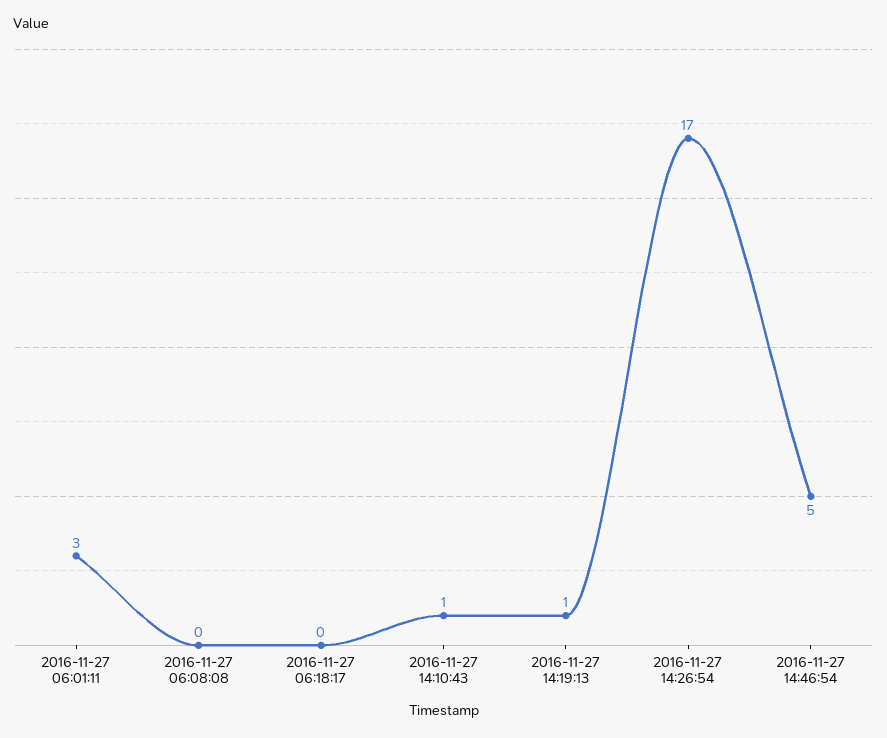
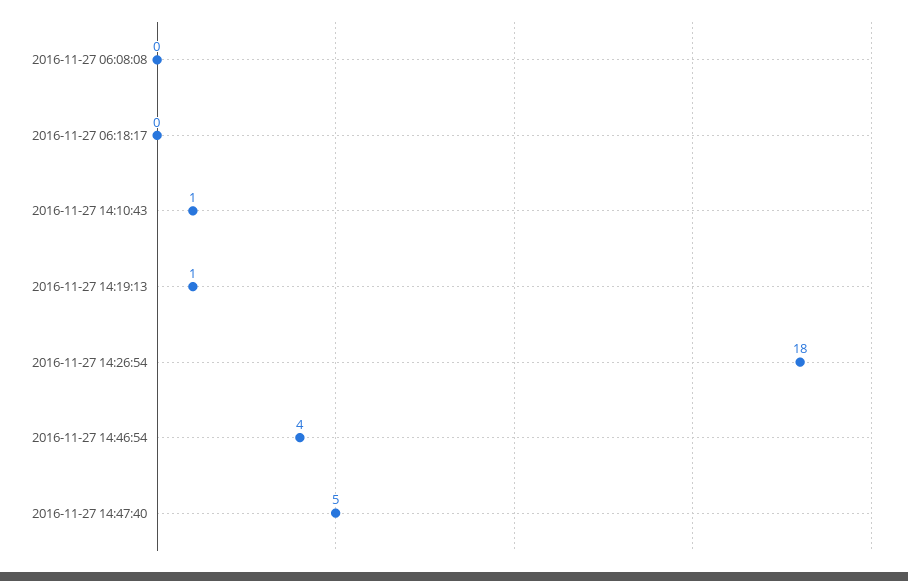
2016-11-27 06:01:11: 3 -> none
2016-11-27 14:26:54: 17 -> 18
2016-11-27 14:46:54: 5 -> 4
2016-11-27 14:47:40: none -> 5

